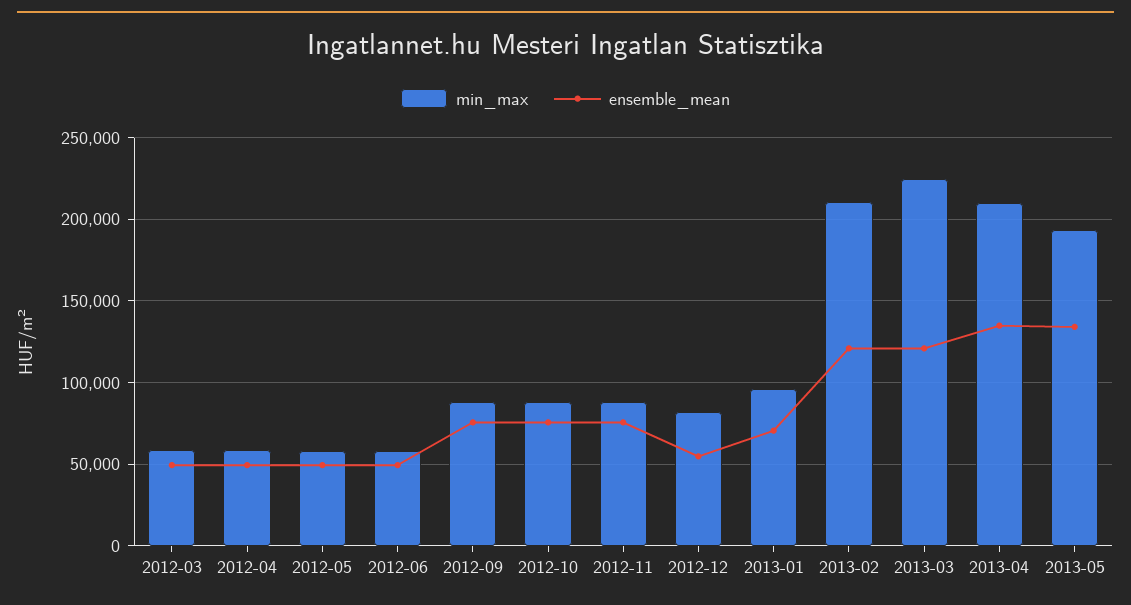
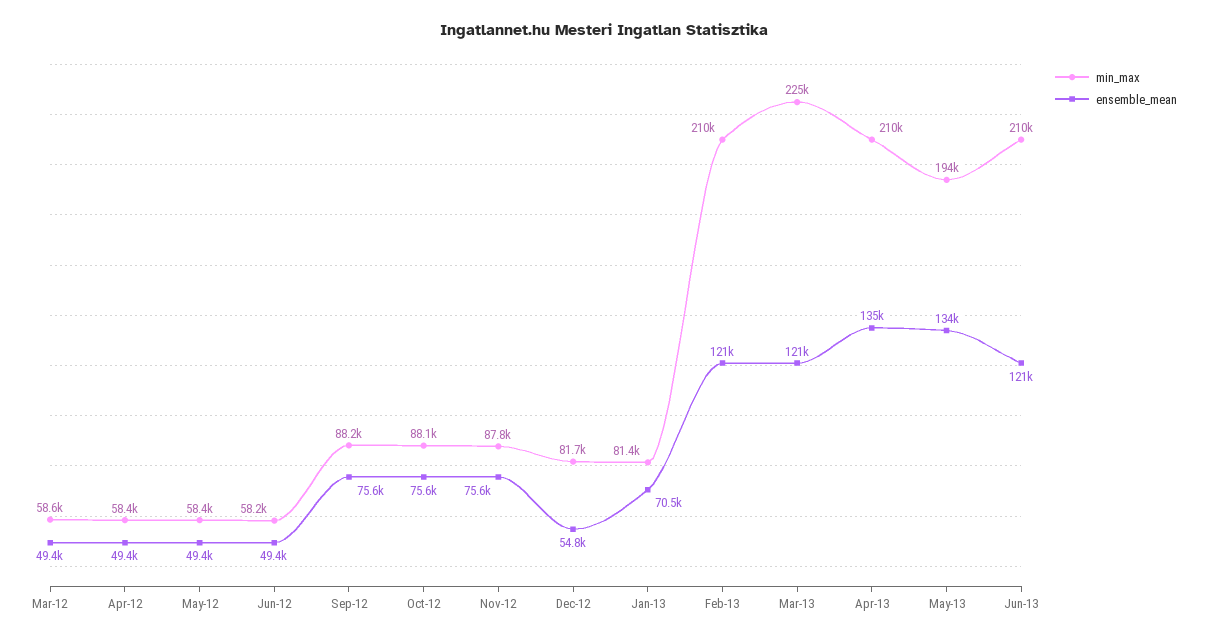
min_max, 2013-01: 95000 -> 81400
min_max, Jun-13: none -> 210000
ensemble_mean, Jun-13: none -> 121000

